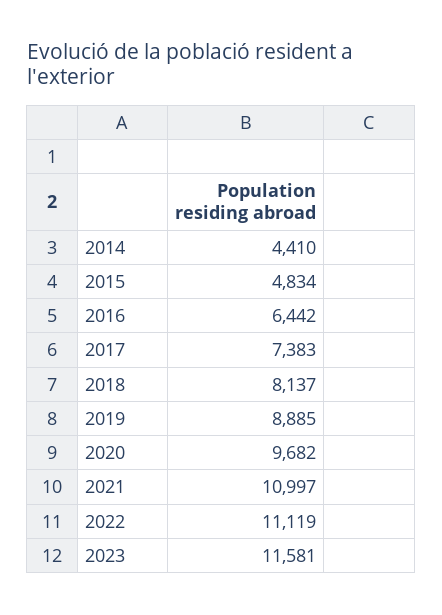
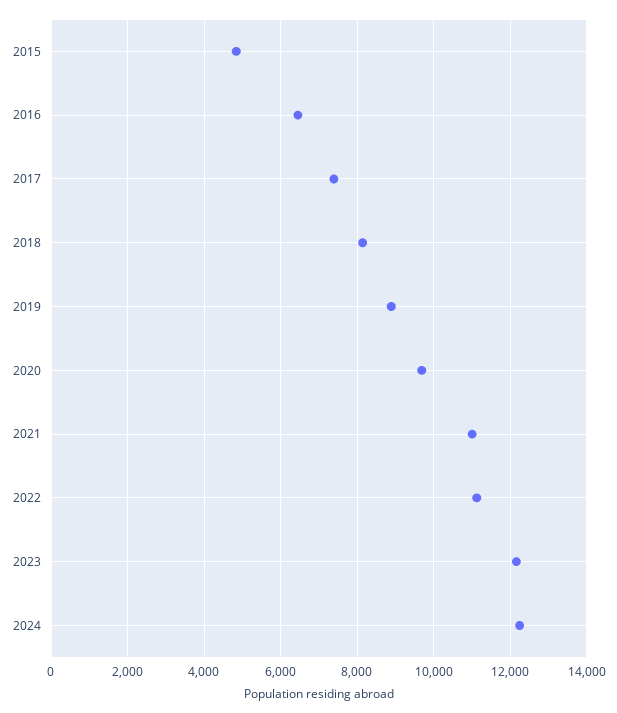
2014: 4410 -> none
2023: 11581 -> 12200
2024: none -> 12200

